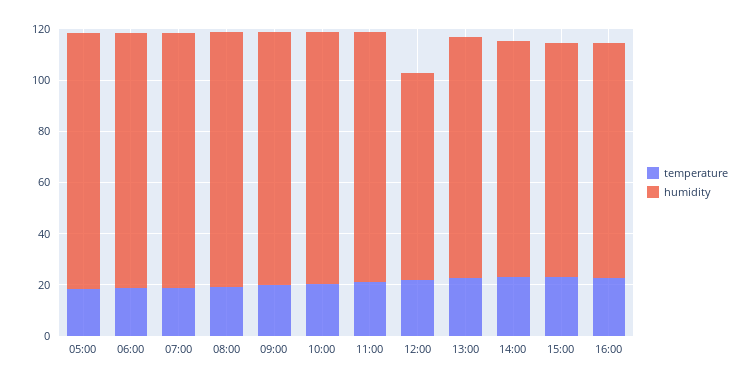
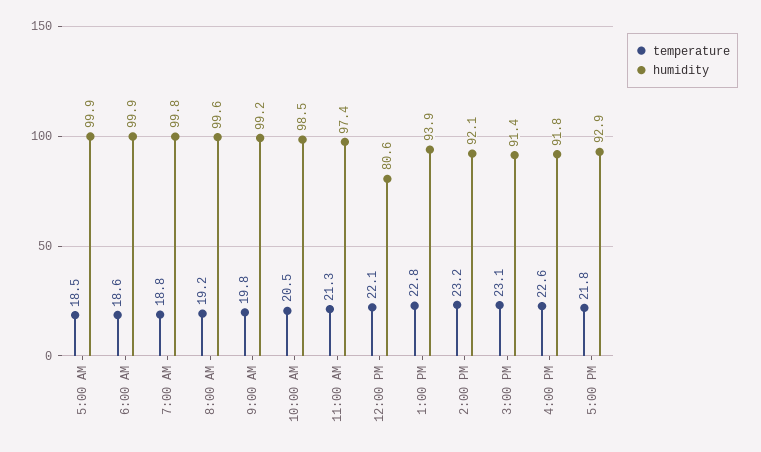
temperature, 5:00 PM: none -> 21.8
humidity, 5:00 PM: none -> 92.9

